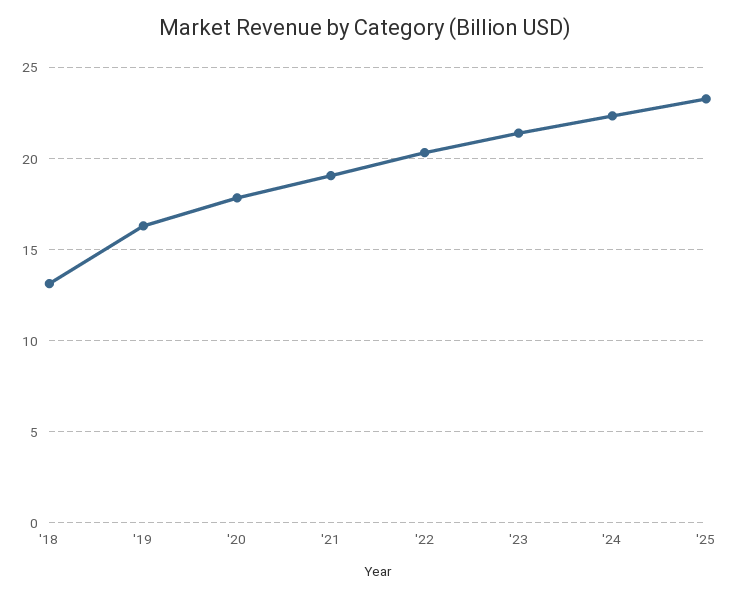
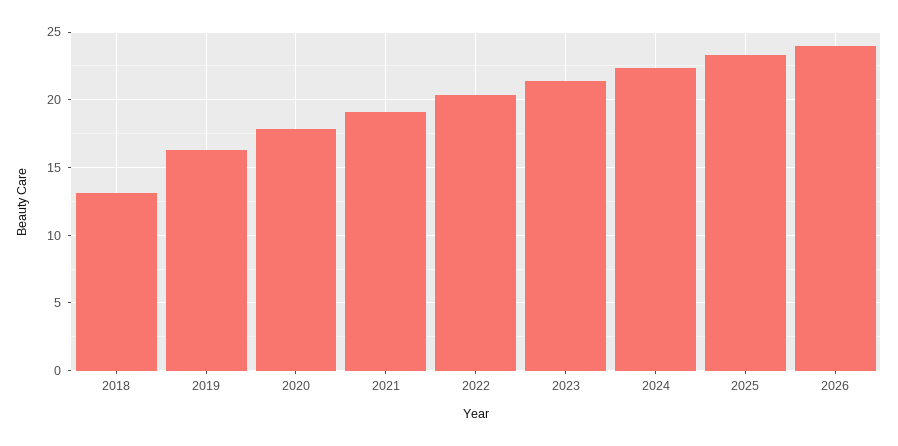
2026: none -> 24

